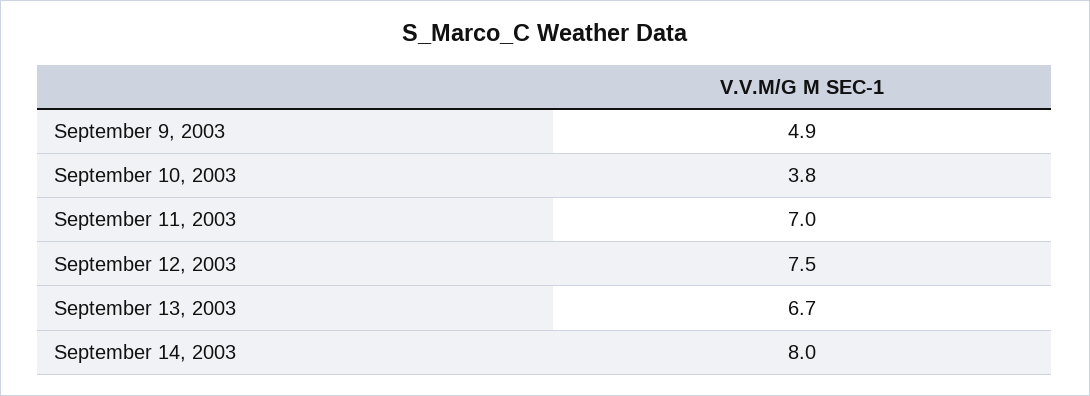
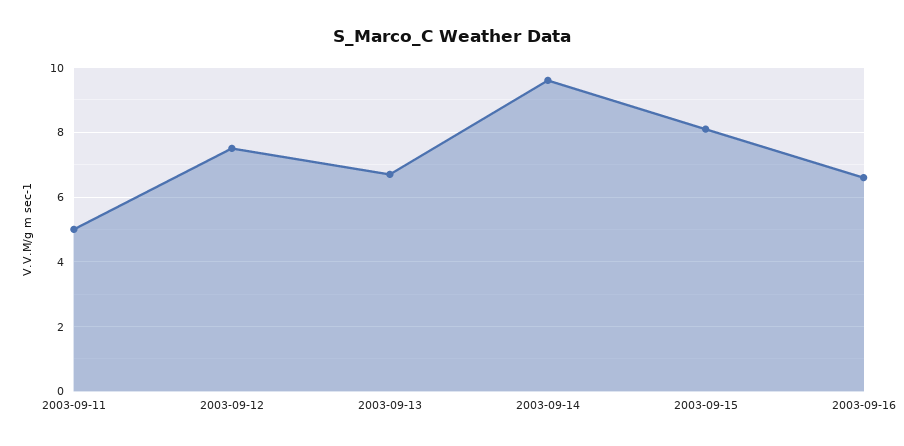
September 9, 2003: 4.9 -> none
September 10, 2003: 3.8 -> none
September 11, 2003: 7 -> 5
September 14, 2003: 8 -> 9.5
2003-09-15: none -> 8
2003-09-16: none -> 6.5

